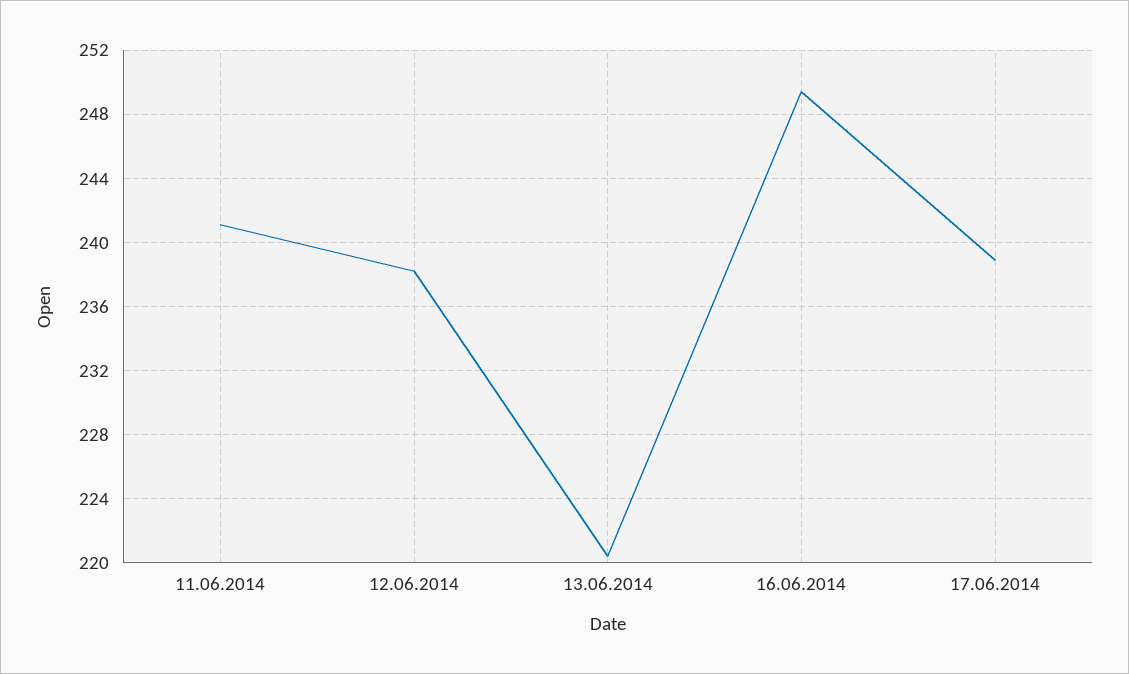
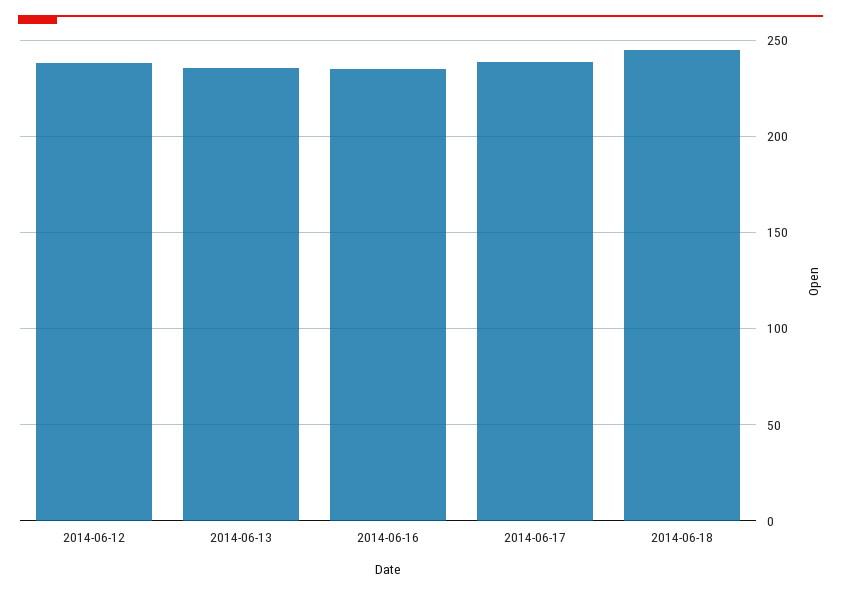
11.06.2014: 241 -> none
13.06.2014: 220.5 -> 235
16.06.2014: 249.5 -> 235
2014-06-18: none -> 245

